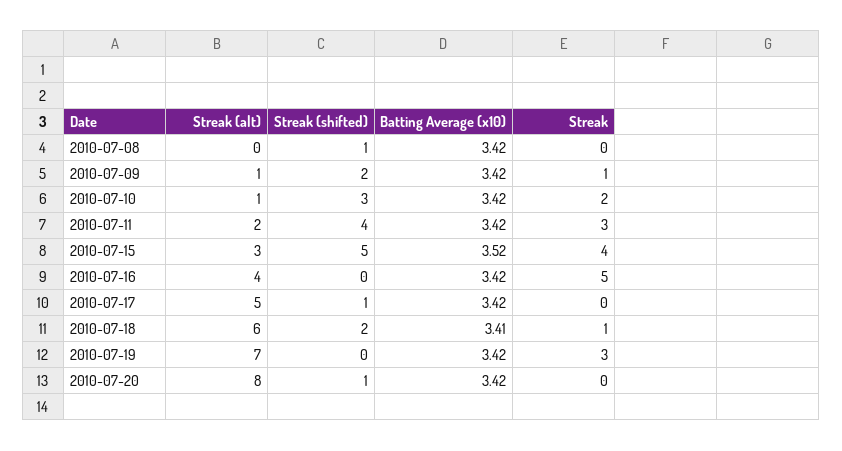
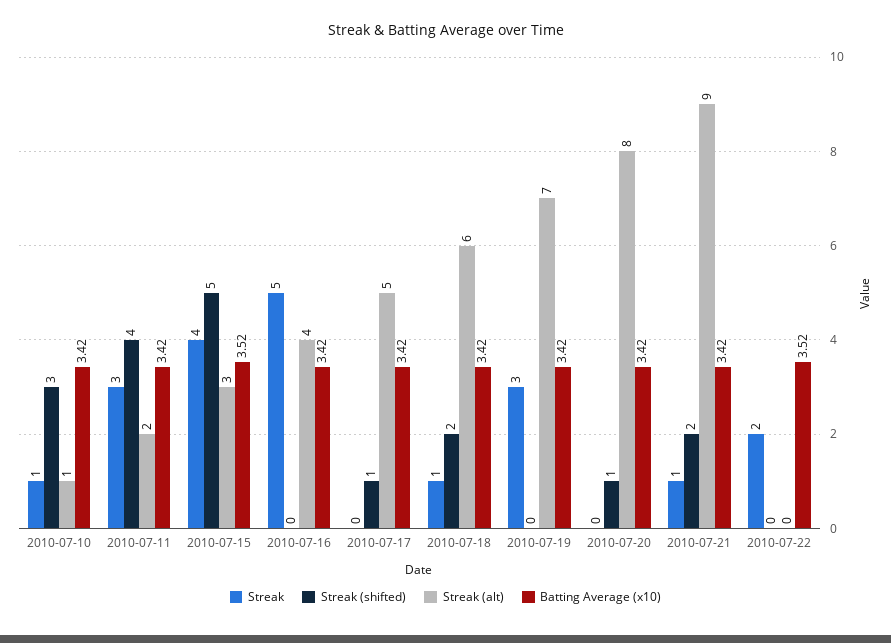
Streak (alt), 2010-07-08: 0 -> none
Streak (shifted), 2010-07-08: 1 -> none
Batting Average (x10), 2010-07-08: 3.42 -> none
Streak, 2010-07-08: 0 -> none
Streak (alt), 2010-07-09: 1 -> none
Streak (shifted), 2010-07-09: 2 -> none
Batting Average (x10), 2010-07-09: 3.42 -> none
Streak, 2010-07-09: 1 -> none
Streak, 2010-07-10: 2 -> 1
Batting Average (x10), 2010-07-18: 3.41 -> 3.42
Streak, 2010-07-21: none -> 1
Streak (shifted), 2010-07-21: none -> 2
Streak (alt), 2010-07-21: none -> 9
Batting Average (x10), 2010-07-21: none -> 3.42
Streak, 2010-07-22: none -> 2
Streak (shifted), 2010-07-22: none -> 0
Streak (alt), 2010-07-22: none -> 0
Batting Average (x10), 2010-07-22: none -> 3.52

